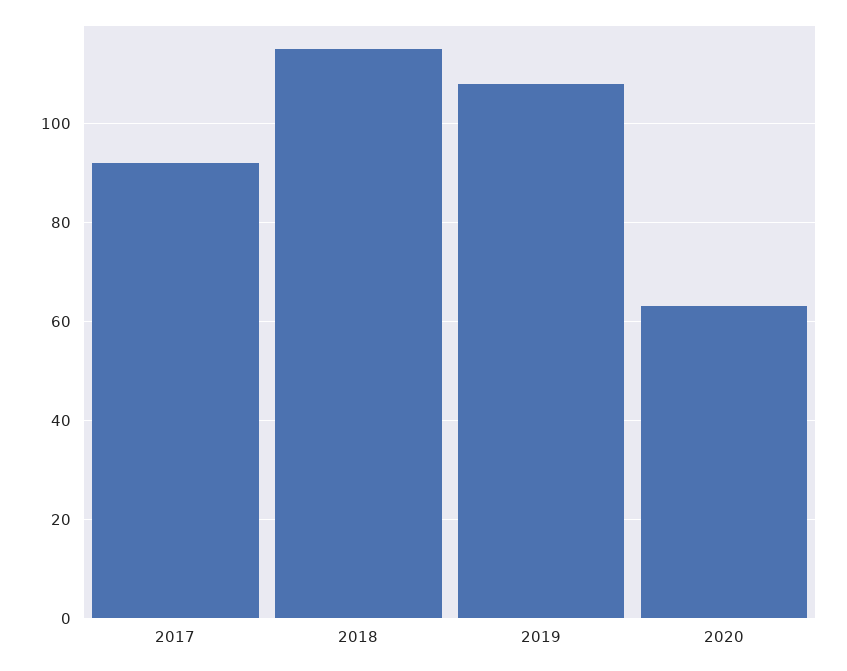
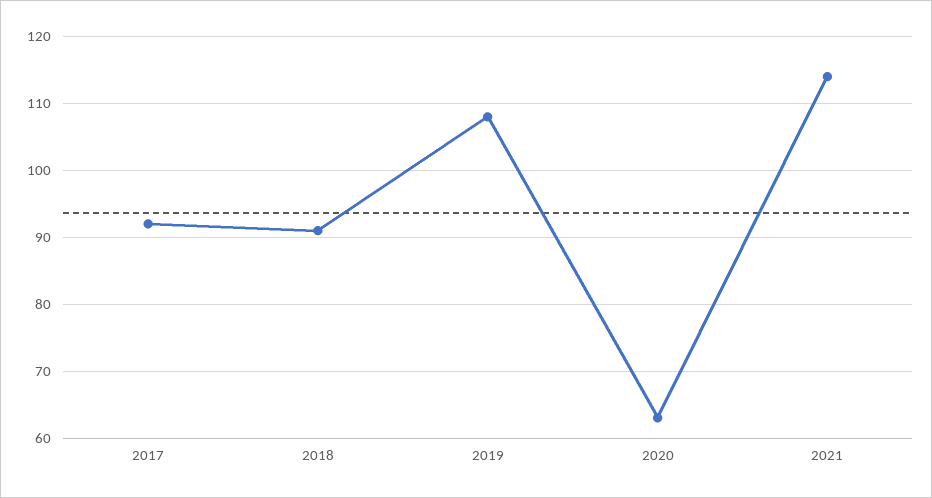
2018: 115 -> 91
2021: none -> 114

